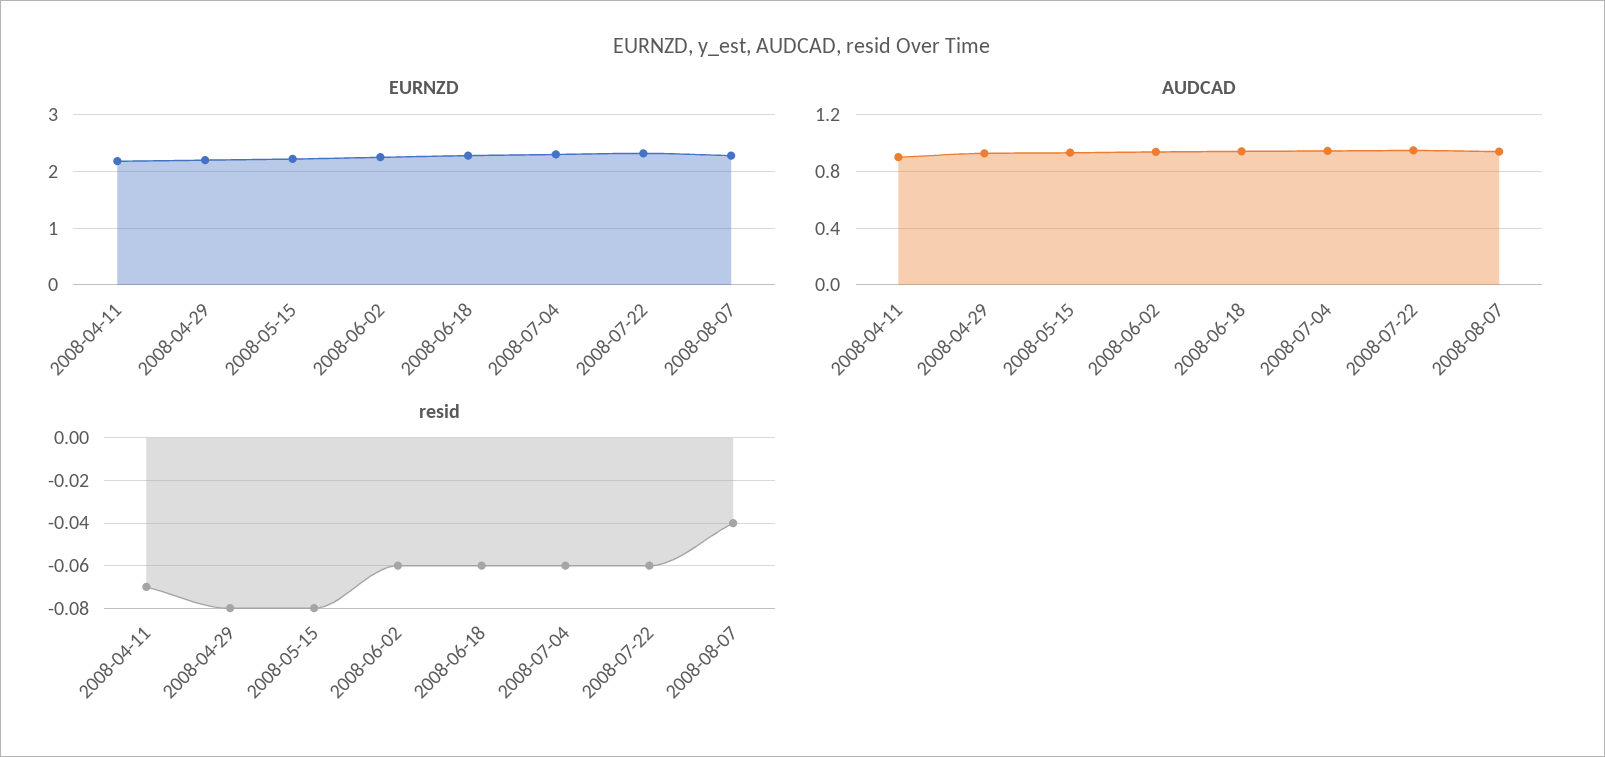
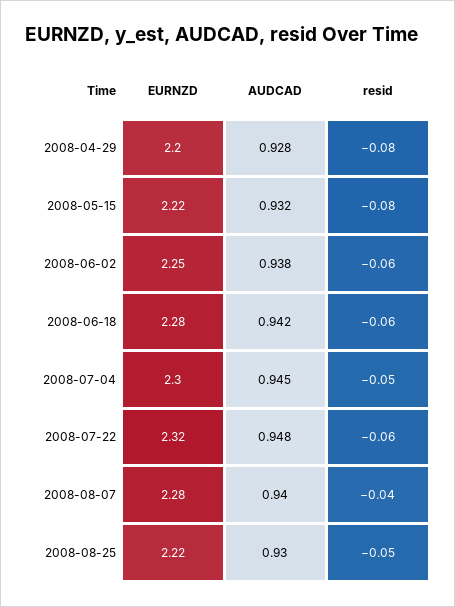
EURNZD, 2008-04-11: 2.2 -> none
AUDCAD, 2008-04-11: 0.9 -> none
resid, 2008-04-11: -0.07 -> none
resid, 2008-07-04: -0.06 -> -0.05
EURNZD, 2008-08-25: none -> 2.22
AUDCAD, 2008-08-25: none -> 0.93
resid, 2008-08-25: none -> -0.05

